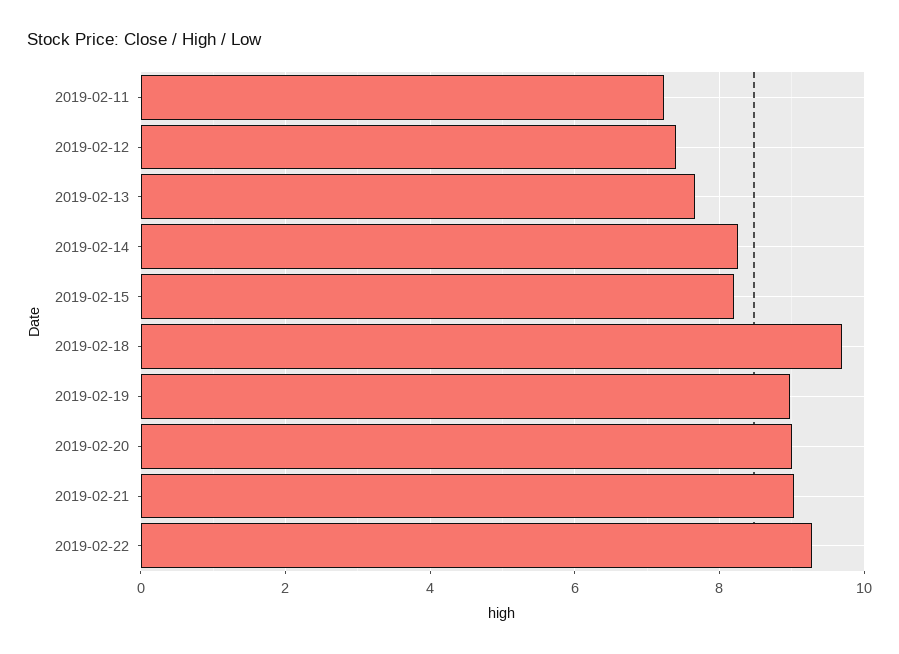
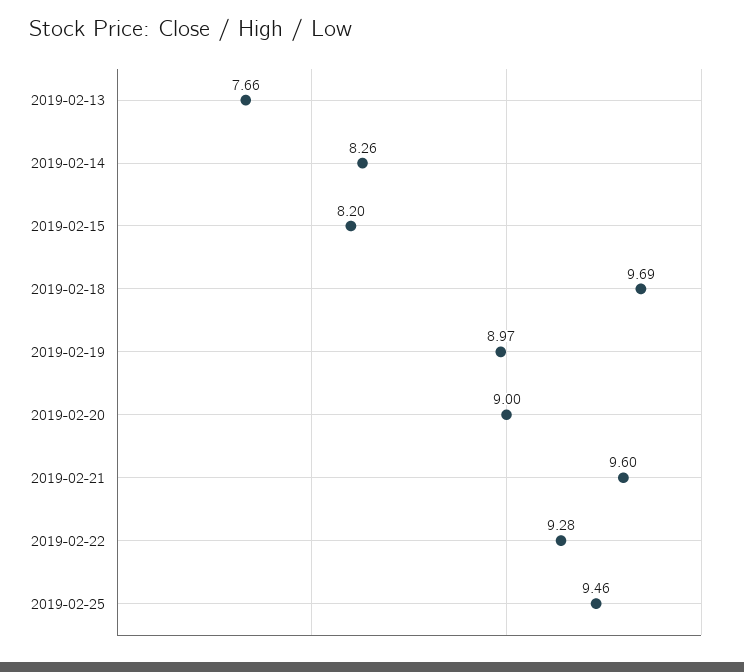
2019-02-11: 7.2 -> none
2019-02-12: 7.4 -> none
2019-02-21: 9 -> 9.6
2019-02-25: none -> 9.46

